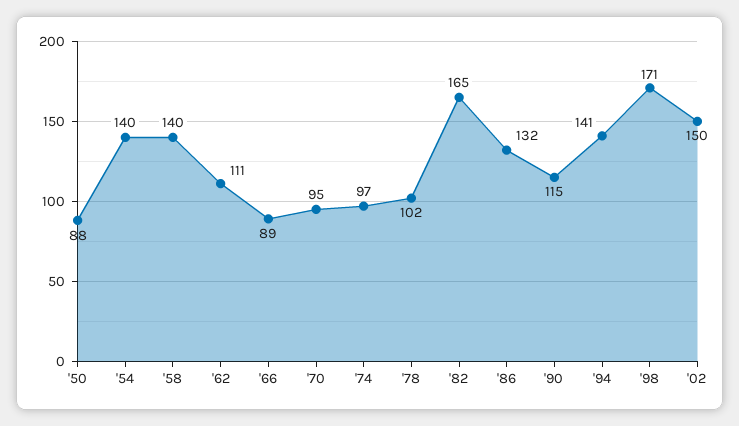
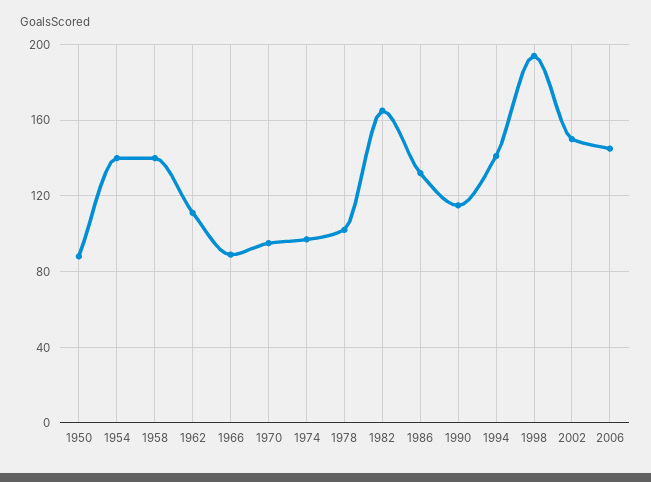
'98: 171 -> 195
2006: none -> 145

